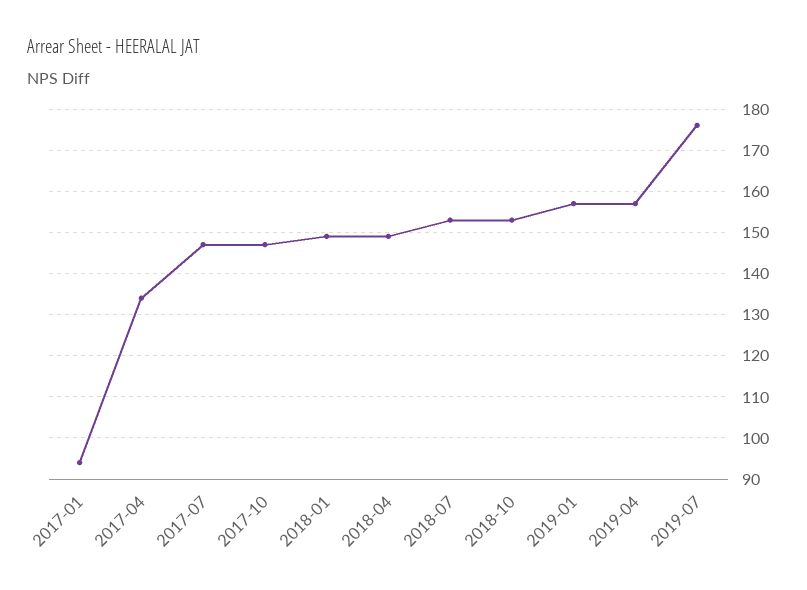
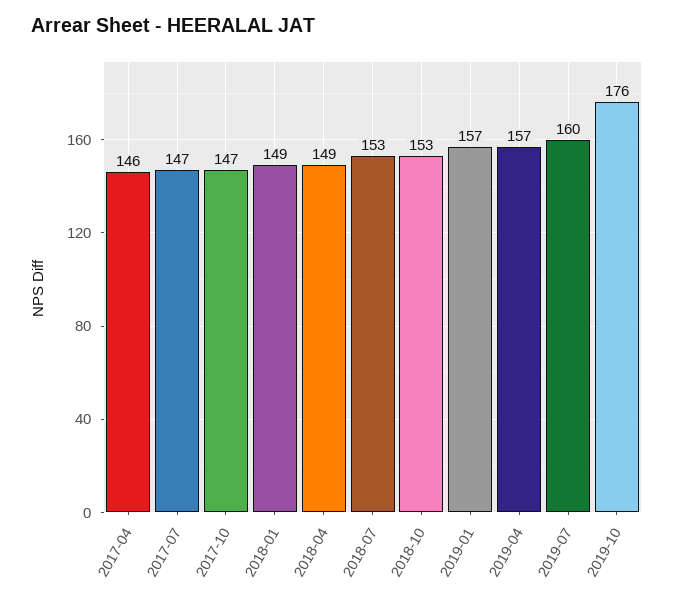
2017-01: 95 -> none
2017-04: 135 -> 146
2019-07: 175 -> 160
2019-10: none -> 176

